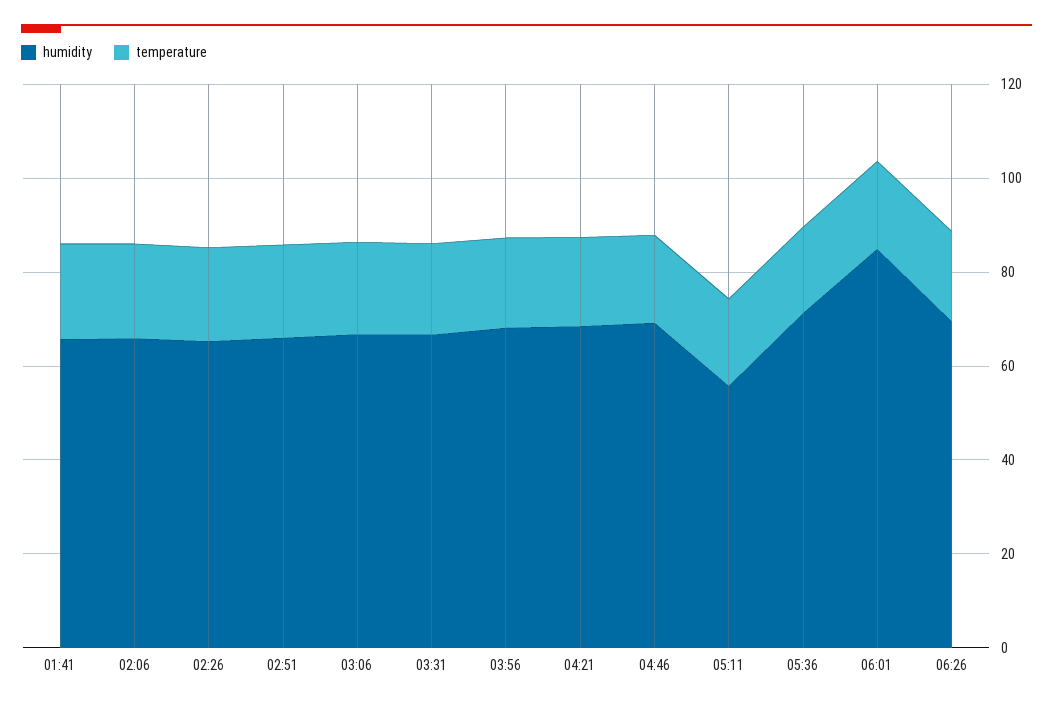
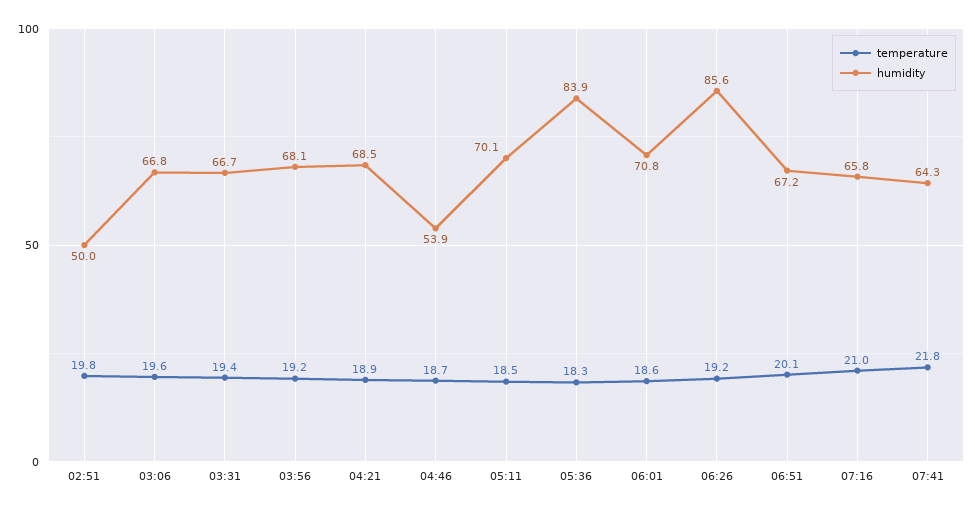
humidity, 01:41: 65 -> none
temperature, 01:41: 20 -> none
humidity, 02:06: 65 -> none
temperature, 02:06: 20 -> none
humidity, 02:26: 65 -> none
temperature, 02:26: 20 -> none
humidity, 02:51: 65 -> 50
humidity, 04:46: 70 -> 53.9
humidity, 05:11: 55 -> 70.1
humidity, 05:36: 70 -> 83.9
humidity, 06:01: 85 -> 70.8
humidity, 06:26: 70 -> 85.6
temperature, 06:51: none -> 20.1
humidity, 06:51: none -> 67.2
temperature, 07:16: none -> 21
humidity, 07:16: none -> 65.8
temperature, 07:41: none -> 21.8
humidity, 07:41: none -> 64.3

